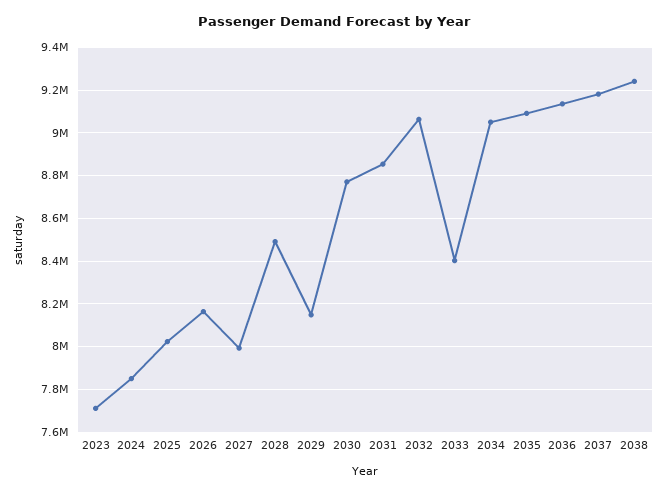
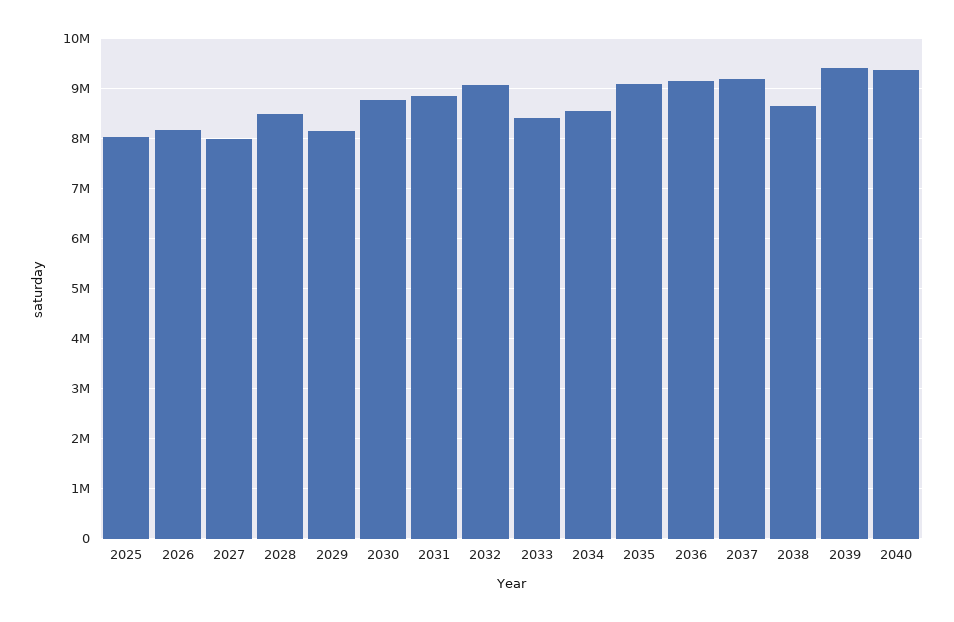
2023: 7700000 -> none
2024: 7850000 -> none
2034: 9050000 -> 8600000
2038: 9250000 -> 8600000
2039: none -> 9400000
2040: none -> 9400000

